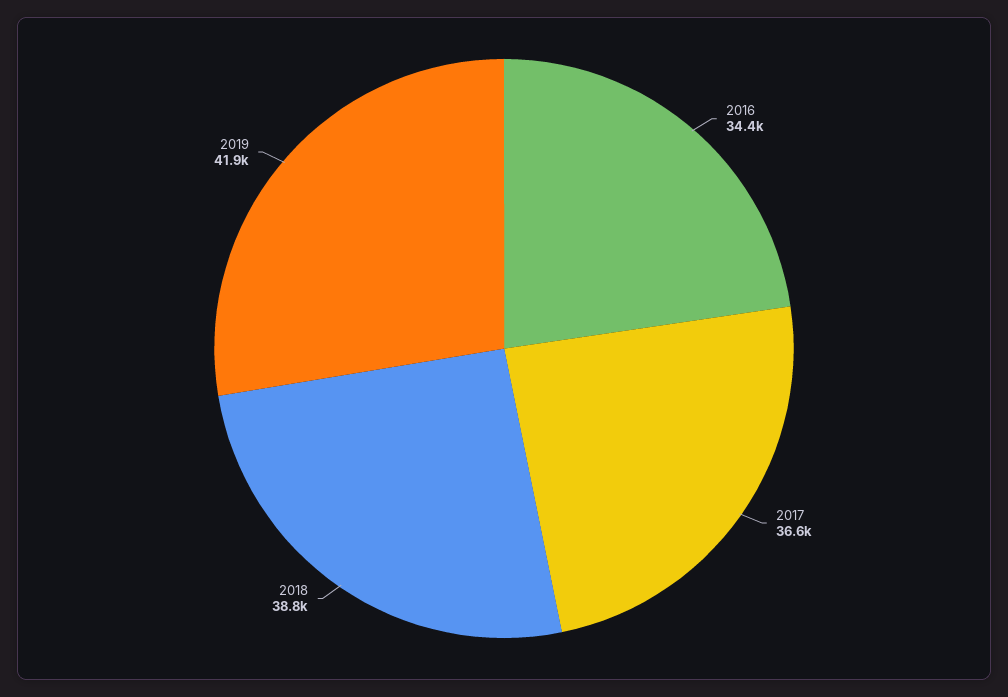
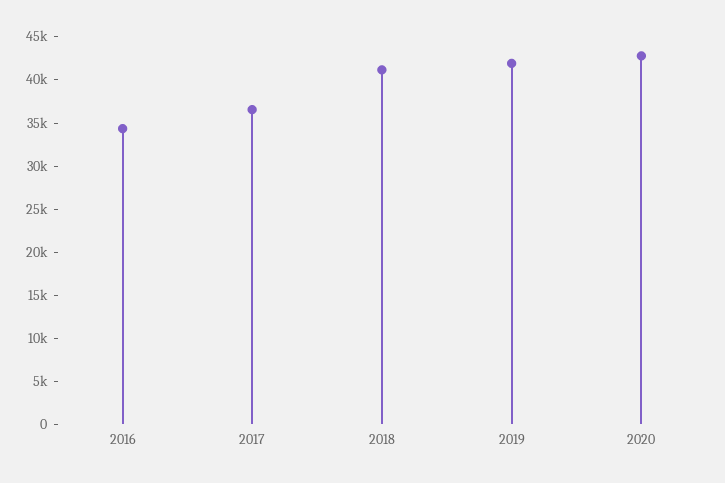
2018: 38800 -> 41000
2020: none -> 43000

